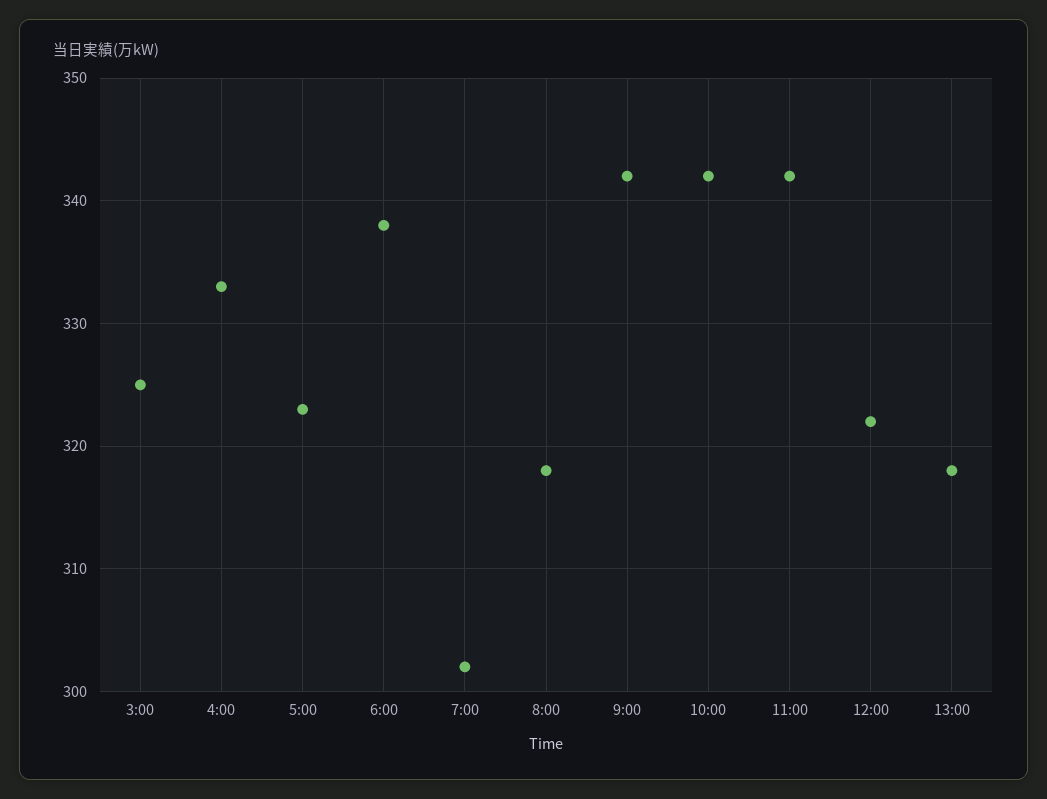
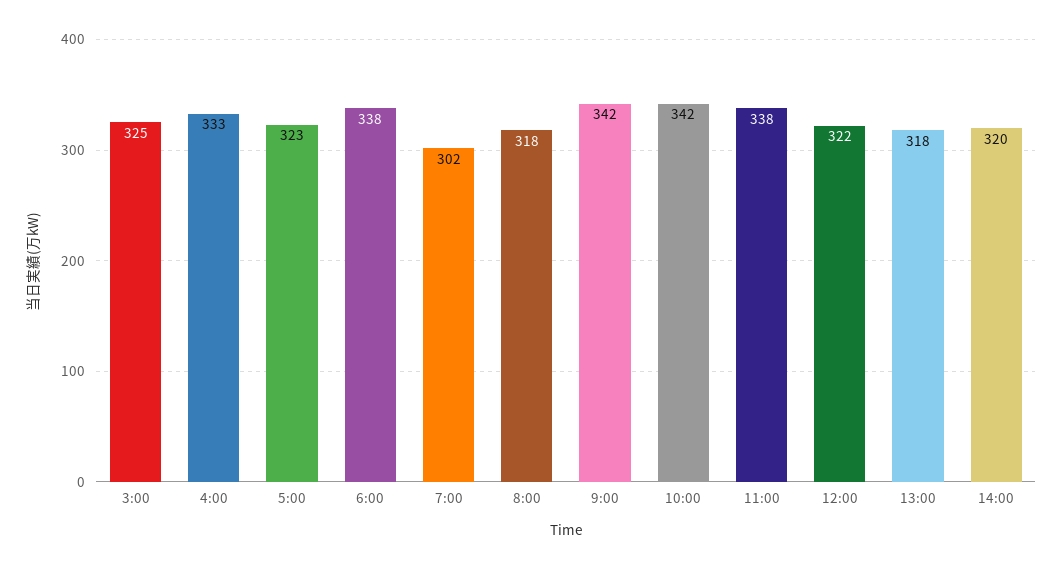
11:00: 342 -> 338
14:00: none -> 320

